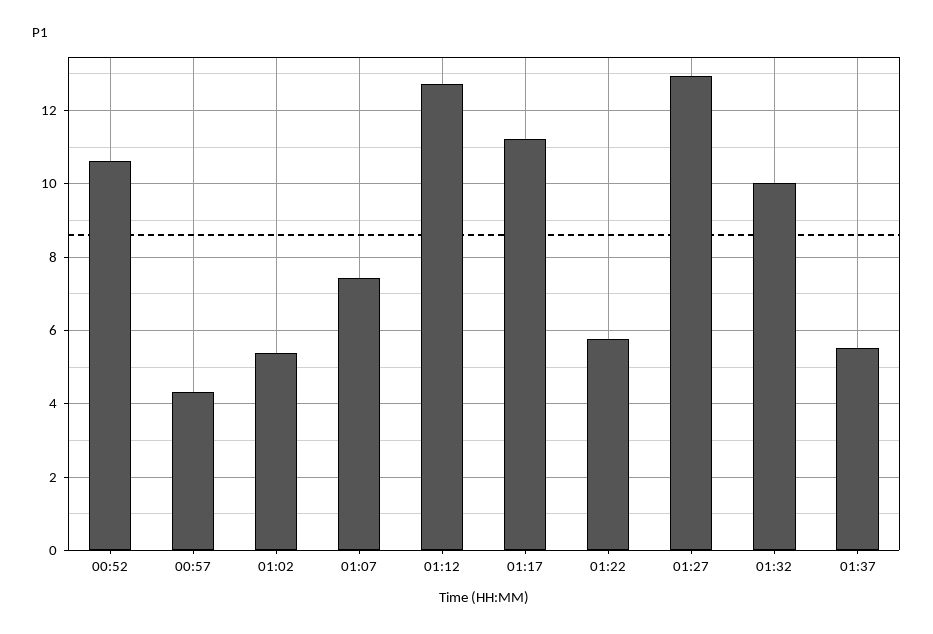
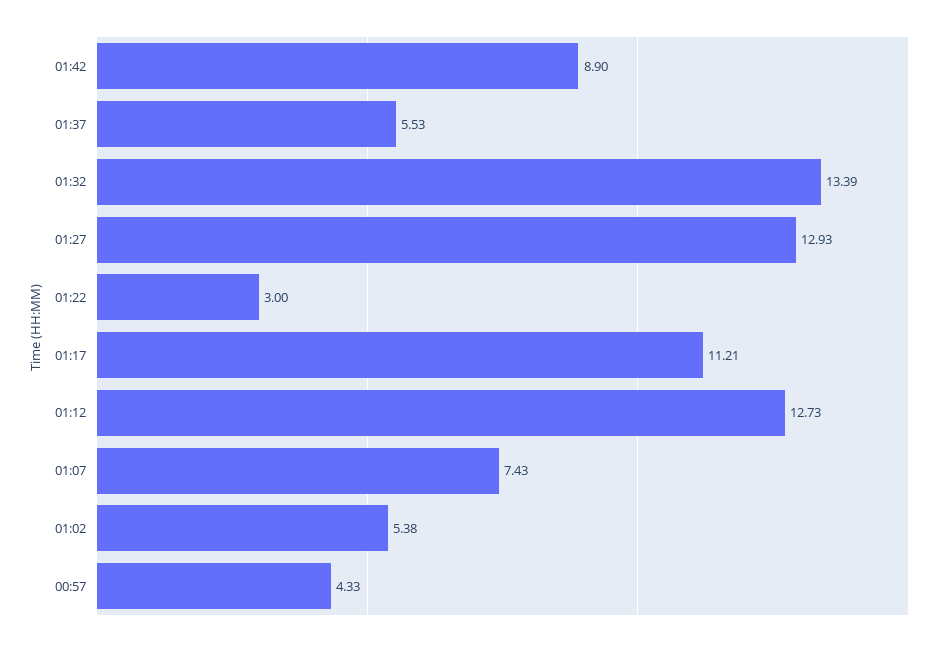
00:52: 10.6 -> none
01:22: 5.8 -> 3
01:32: 10 -> 13.39
01:42: none -> 8.9

